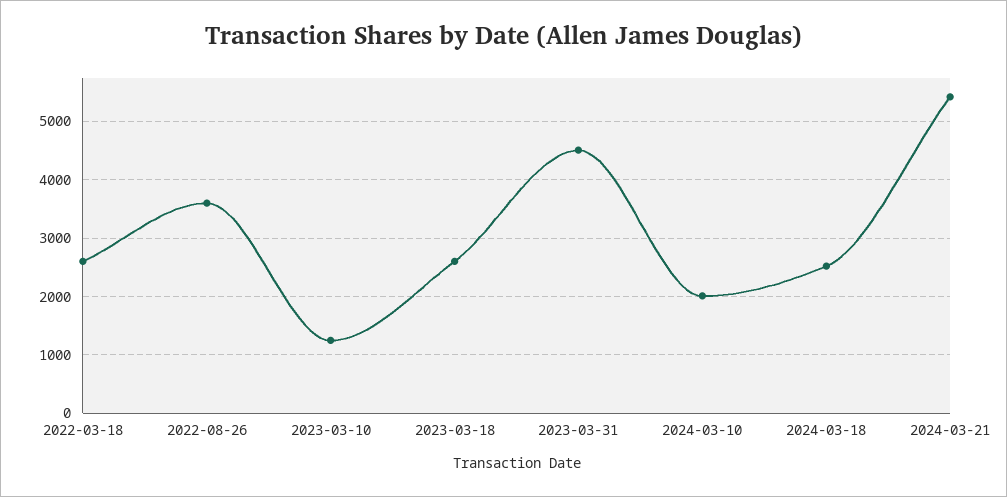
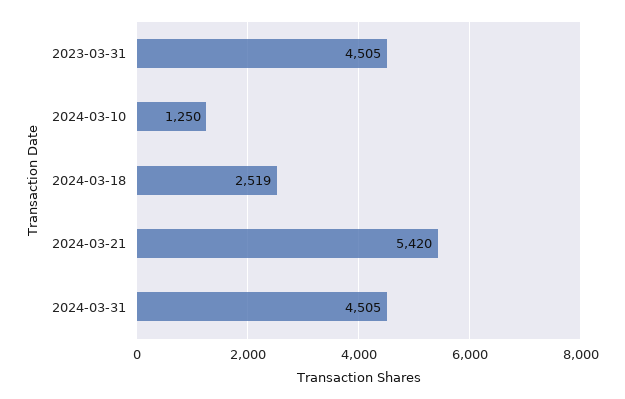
2022-03-18: 2600 -> none
2022-08-26: 3600 -> none
2023-03-10: 1200 -> none
2023-03-18: 2600 -> none
2024-03-10: 2000 -> 1250
2024-03-31: none -> 4505

